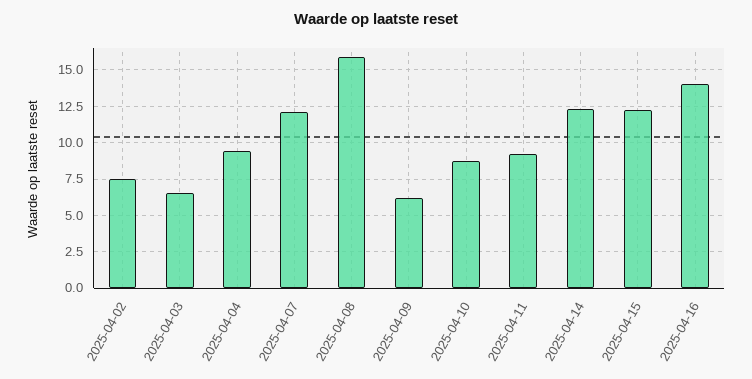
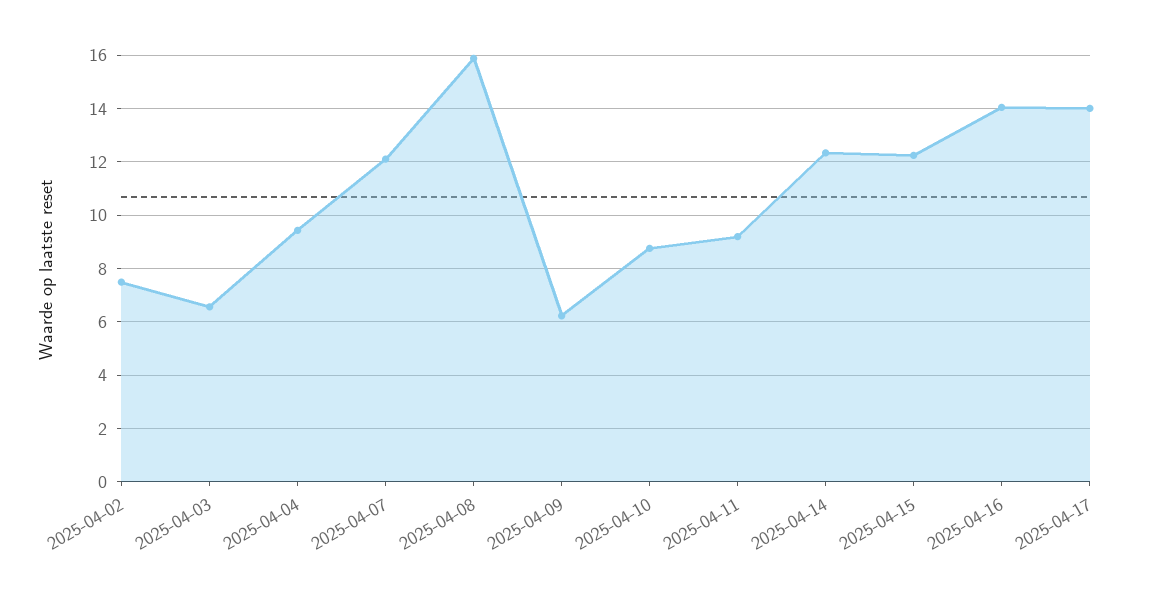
2025-04-17: none -> 14

